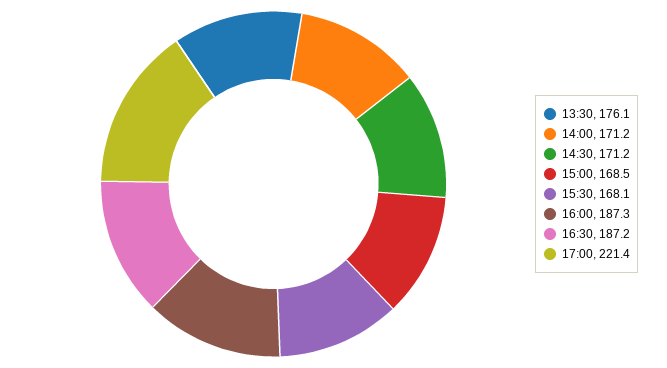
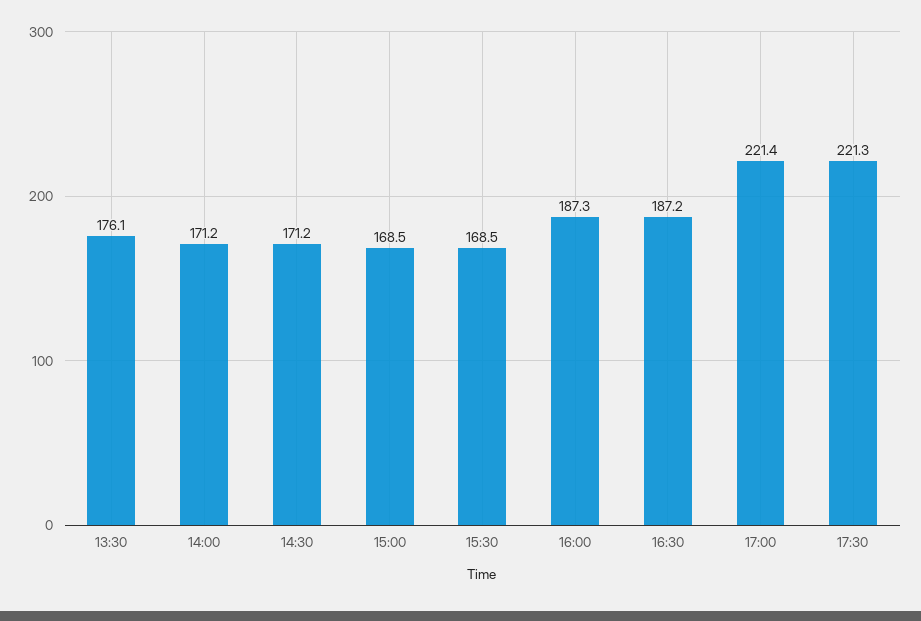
15:30: 168.1 -> 168.5
17:30: none -> 221.3

